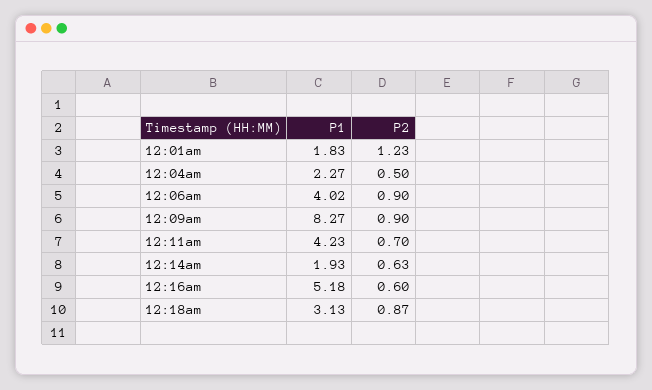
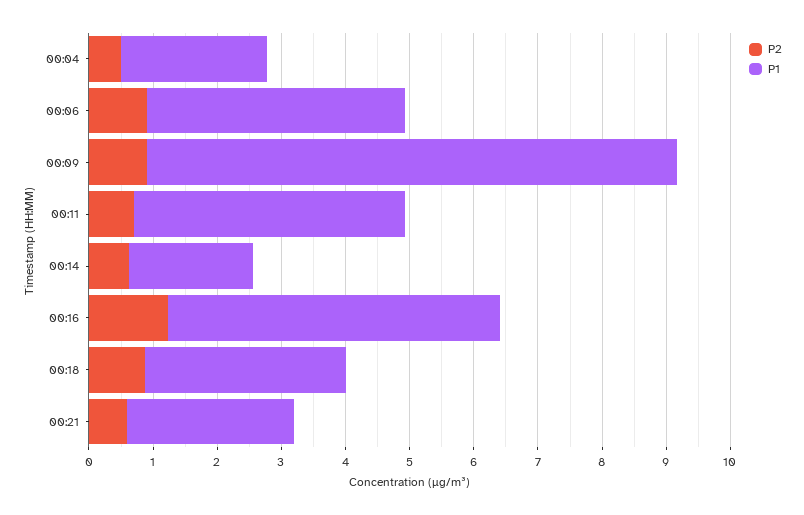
P1, 12:01am: 1.83 -> none
P2, 12:01am: 1.23 -> none
P2, 12:16am: 0.6 -> 1.2
P2, 00:21: none -> 0.6
P1, 00:21: none -> 2.6

